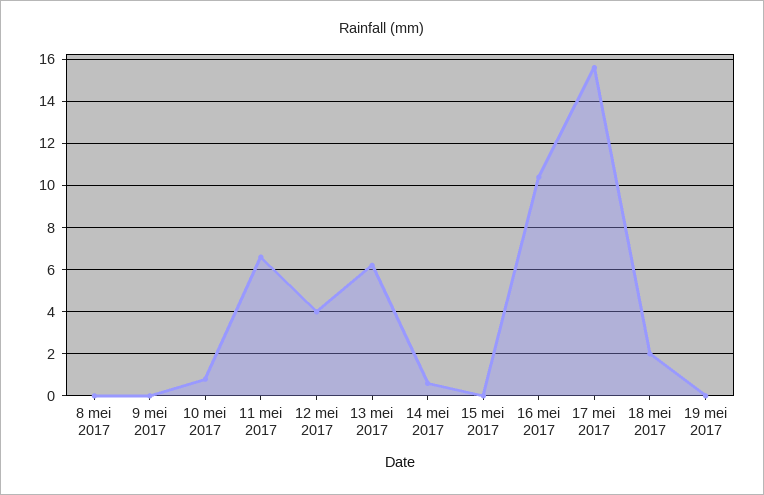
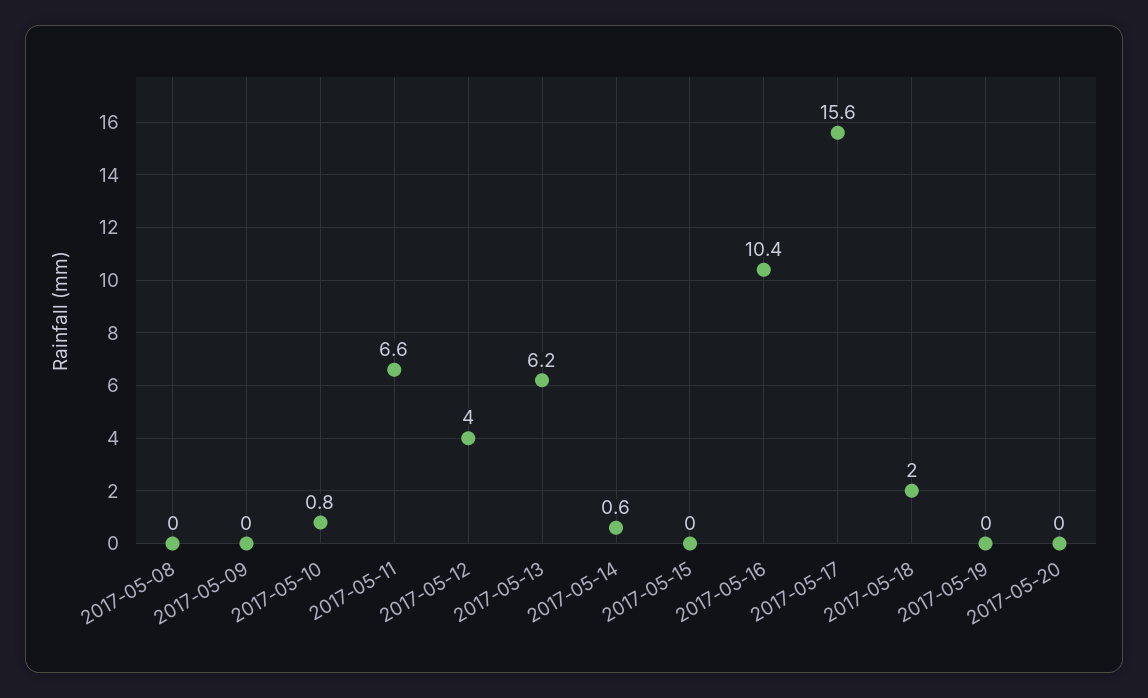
2017-05-20: none -> 0

